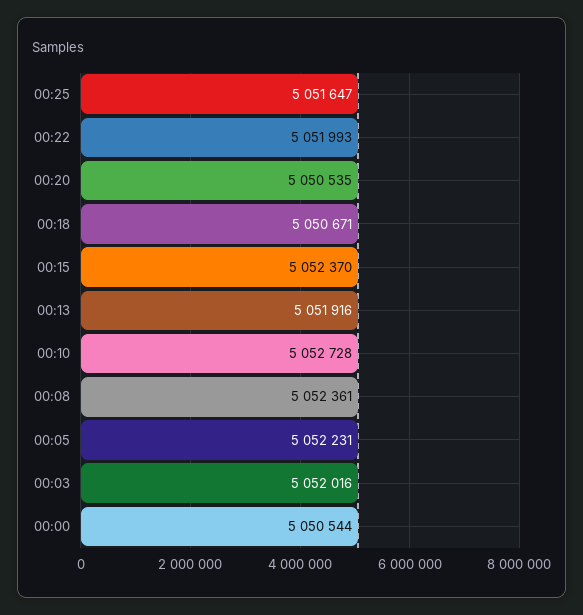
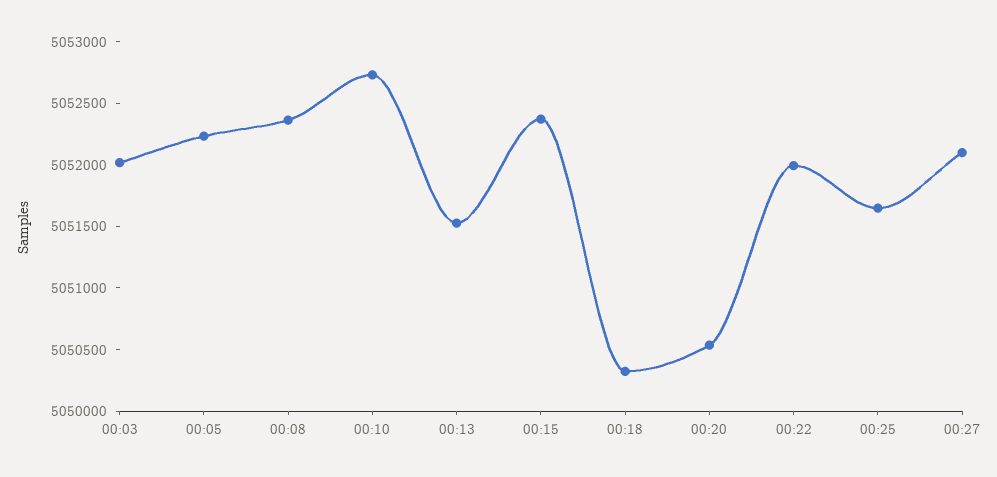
00:18: 5050671 -> 5050300
00:13: 5051916 -> 5051500
00:00: 5050544 -> none
00:27: none -> 5052100

